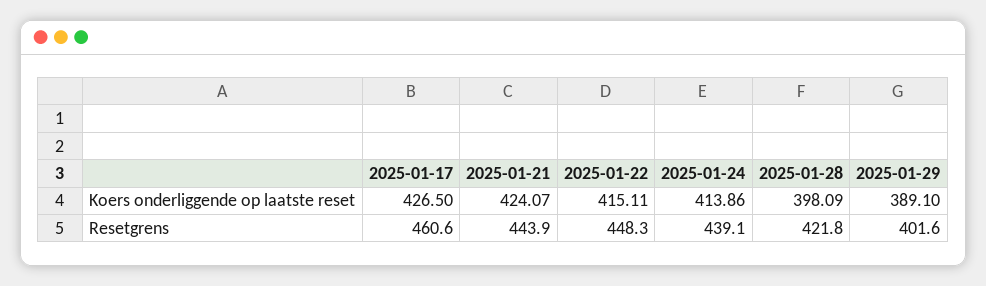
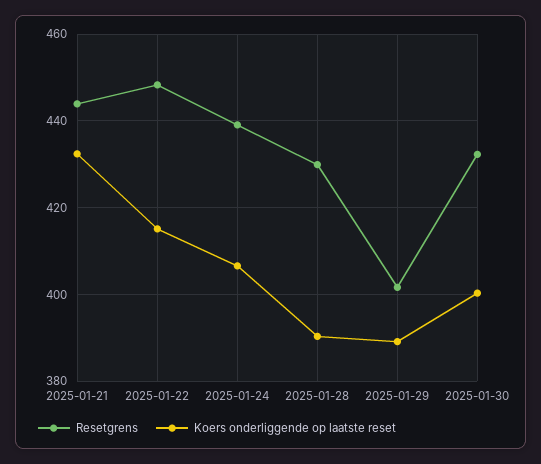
Koers onderliggende op laatste reset, 2025-01-17: 426.5 -> none
Koers onderliggende op laatste reset, 2025-01-21: 424.07 -> 432
Koers onderliggende op laatste reset, 2025-01-24: 413.86 -> 406
Koers onderliggende op laatste reset, 2025-01-28: 398.09 -> 390
Resetgrens, 2025-01-17: 460.6 -> none
Resetgrens, 2025-01-28: 421.8 -> 430
Resetgrens, 2025-01-30: none -> 432
Koers onderliggende op laatste reset, 2025-01-30: none -> 400

